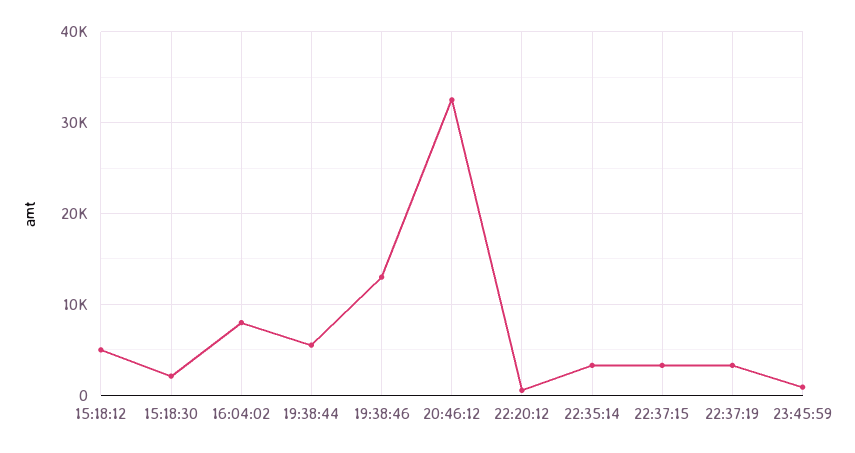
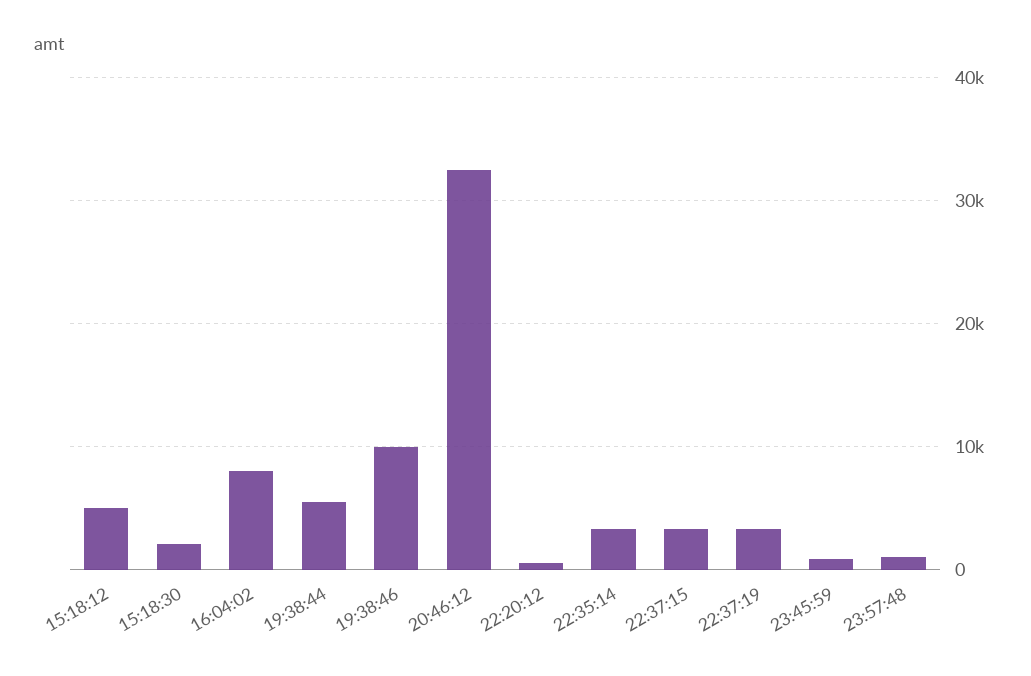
19:38:46: 13000 -> 10000
23:57:48: none -> 1000

